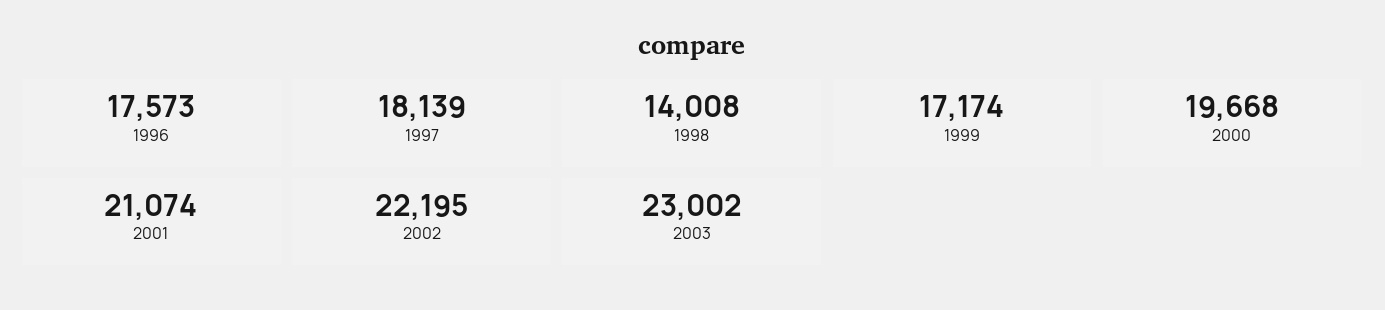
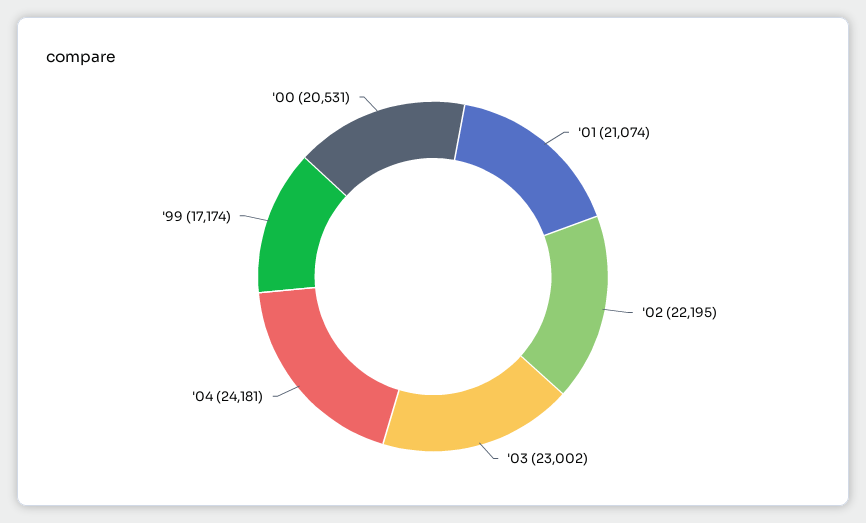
1996: 17573 -> none
1997: 18139 -> none
1998: 14008 -> none
2000: 19668 -> 20531
'04: none -> 24181

